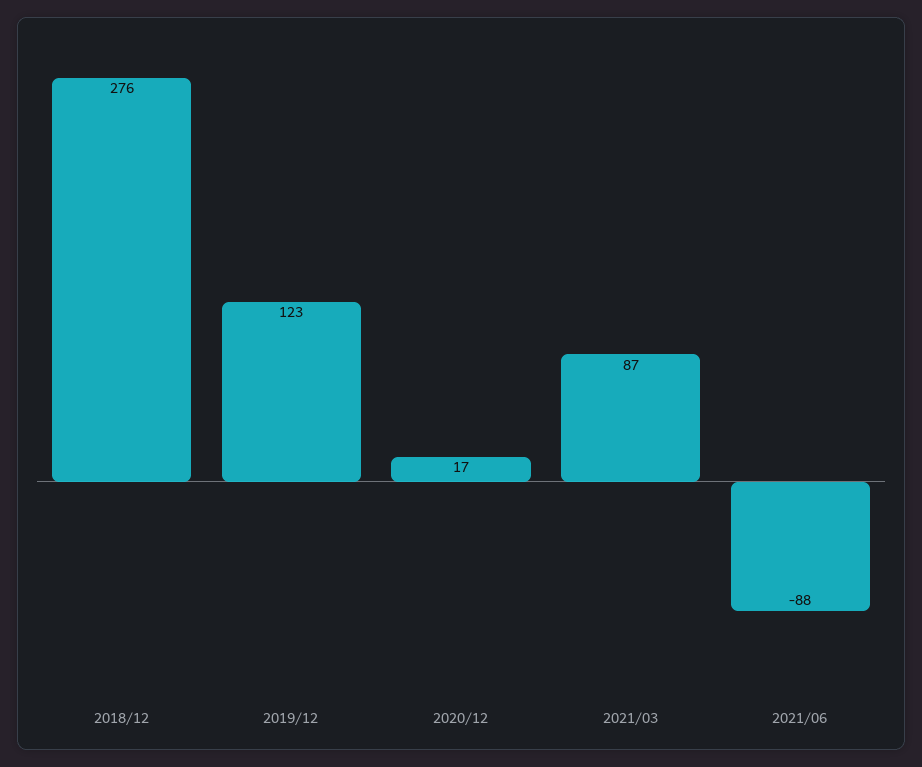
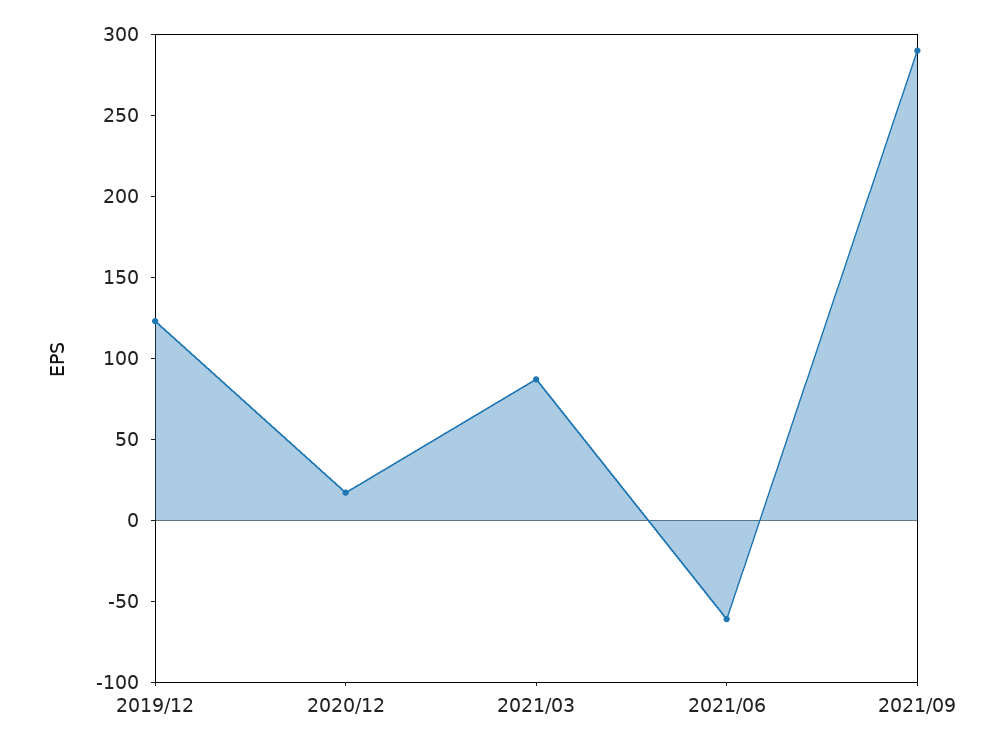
2018/12: 276 -> none
2021/06: -88 -> -60
2021/09: none -> 290

